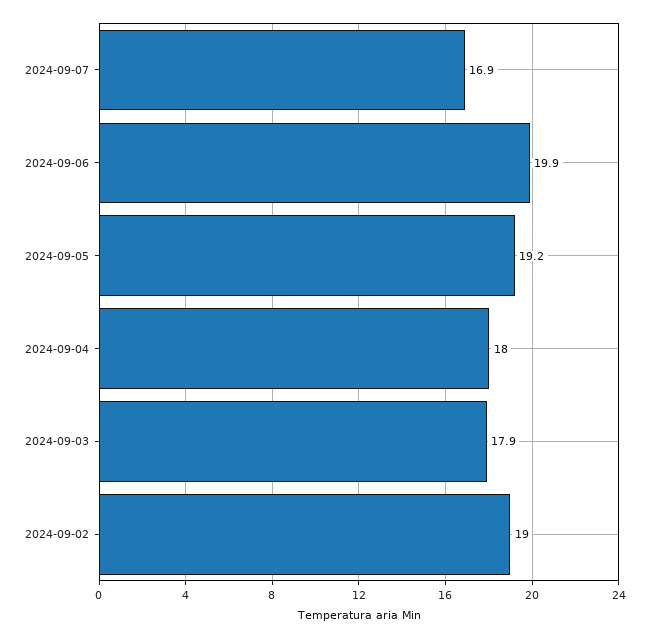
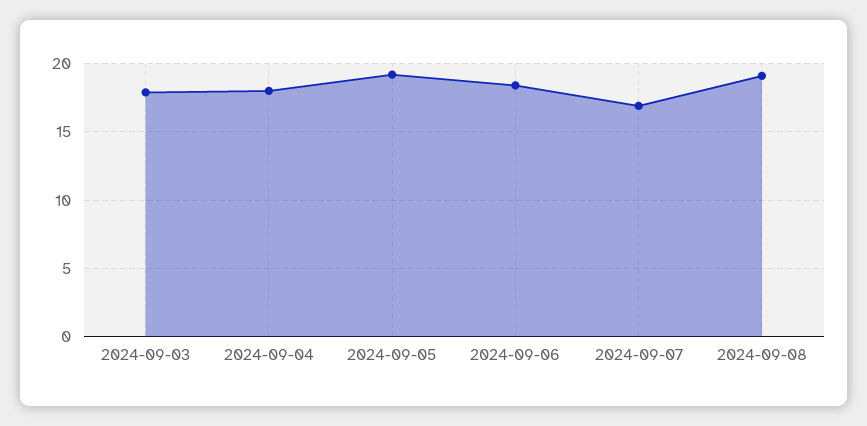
2024-09-06: 19.9 -> 18.5
2024-09-02: 19 -> none
2024-09-08: none -> 19

